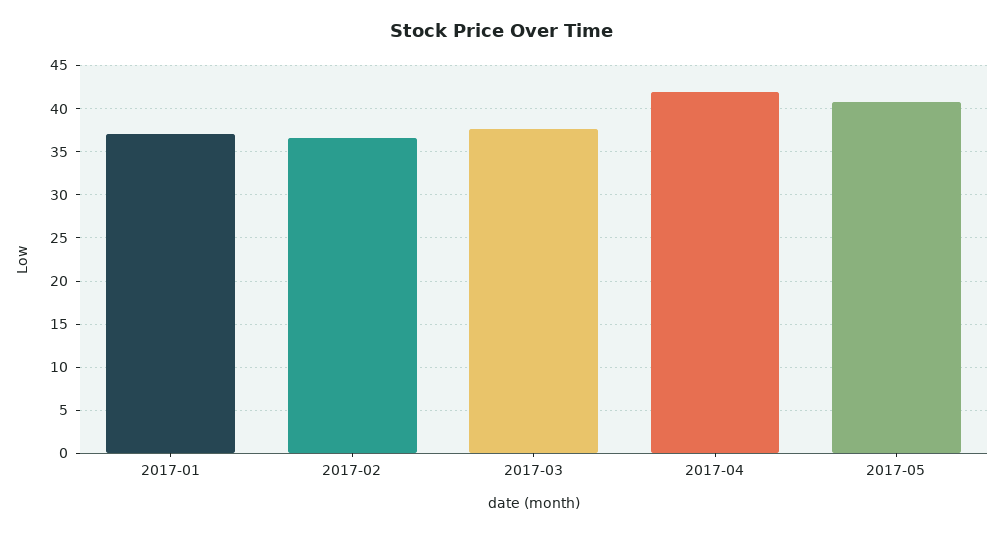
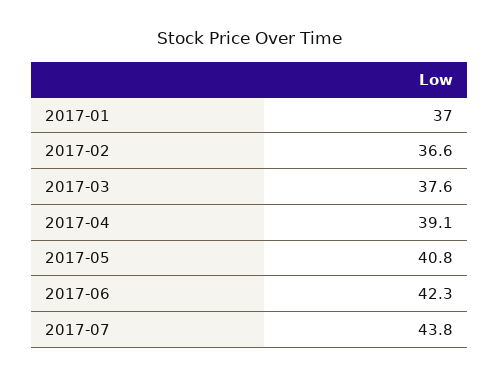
2017-04: 42 -> 39.1
2017-06: none -> 42.3
2017-07: none -> 43.8

